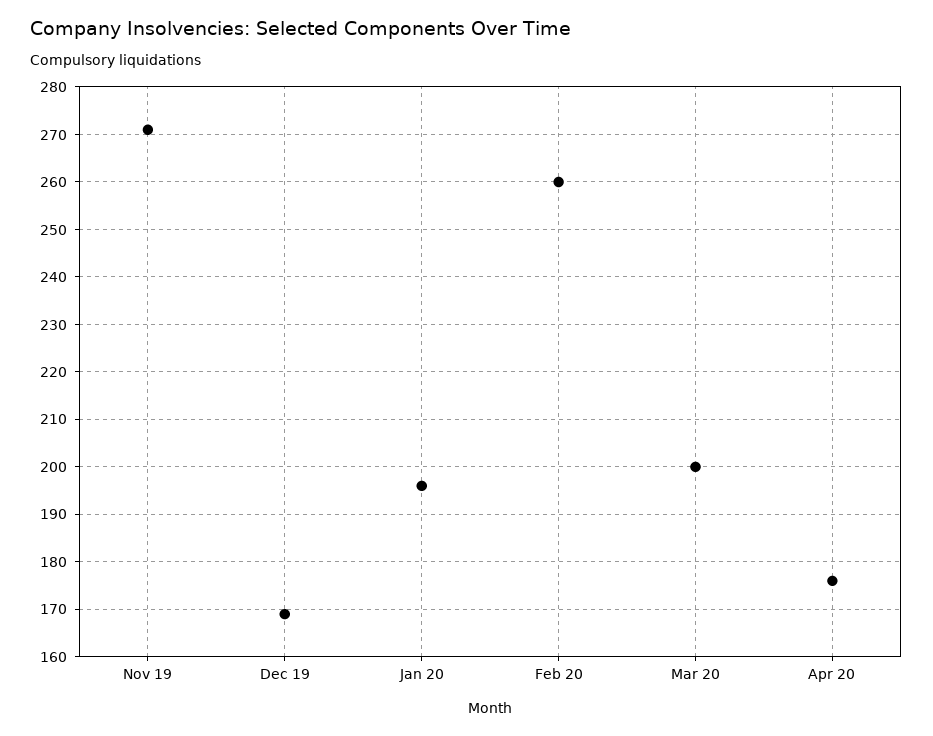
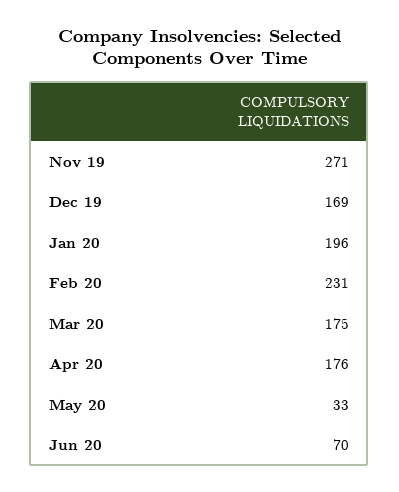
Feb 20: 260 -> 231
Mar 20: 200 -> 175
May 20: none -> 33
Jun 20: none -> 70

